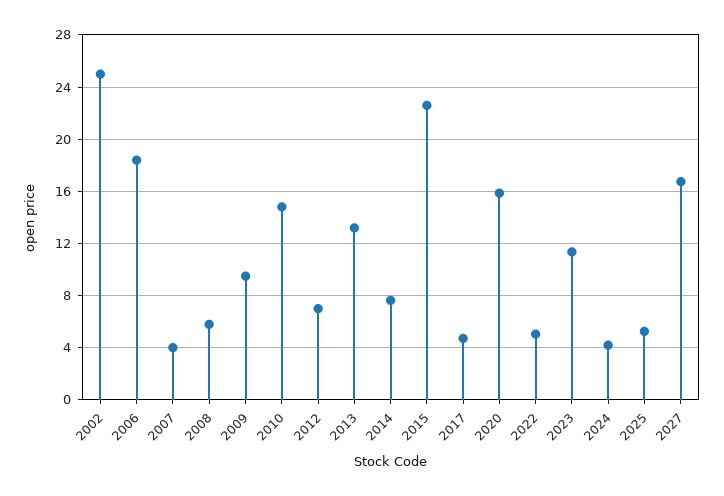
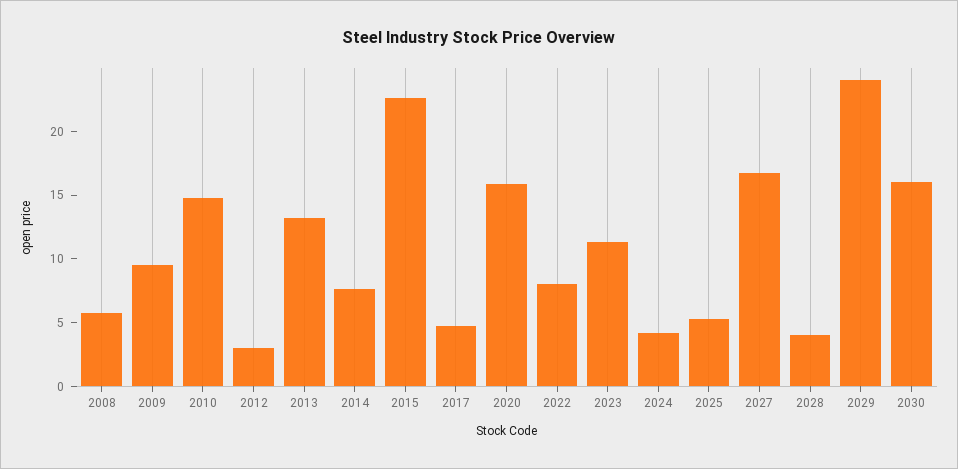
2002: 25 -> none
2006: 18.5 -> none
2007: 4 -> none
2012: 7 -> 3
2022: 5 -> 8
2028: none -> 4
2029: none -> 24
2030: none -> 16

